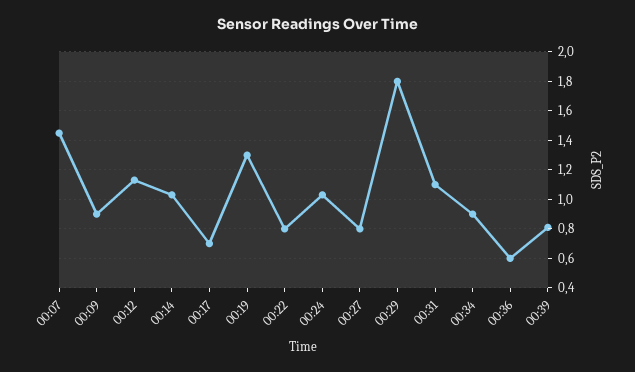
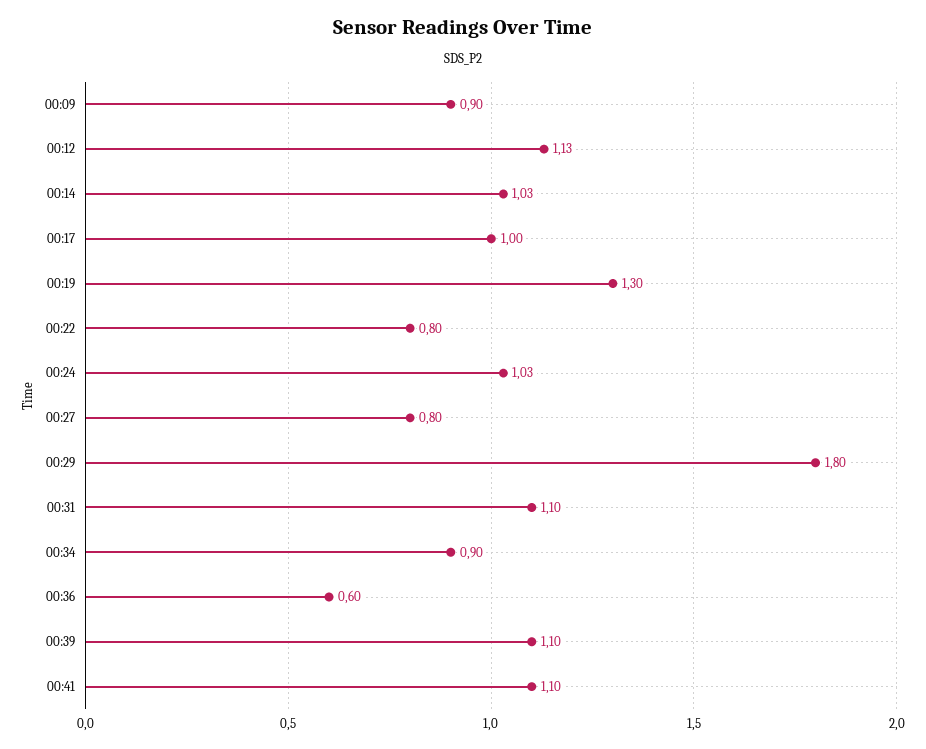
00:07: 1.45 -> none
00:17: 0.7 -> 1
00:39: 0.8 -> 1.1
00:41: none -> 1.1

